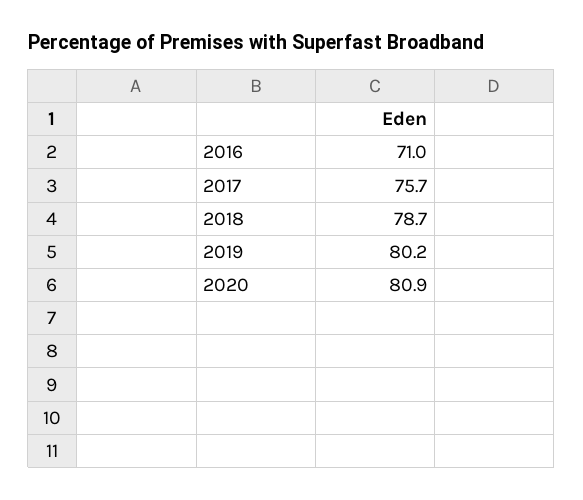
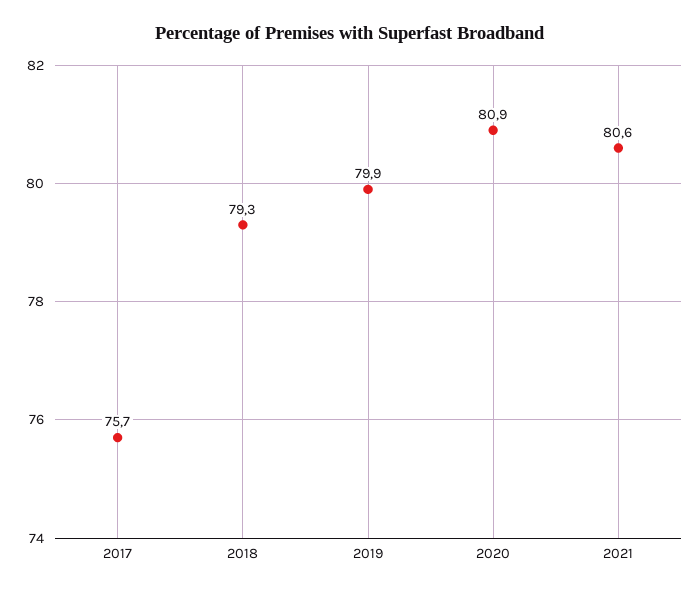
2016: 71 -> none
2018: 78.7 -> 79.3
2019: 80.2 -> 79.9
2021: none -> 80.6

